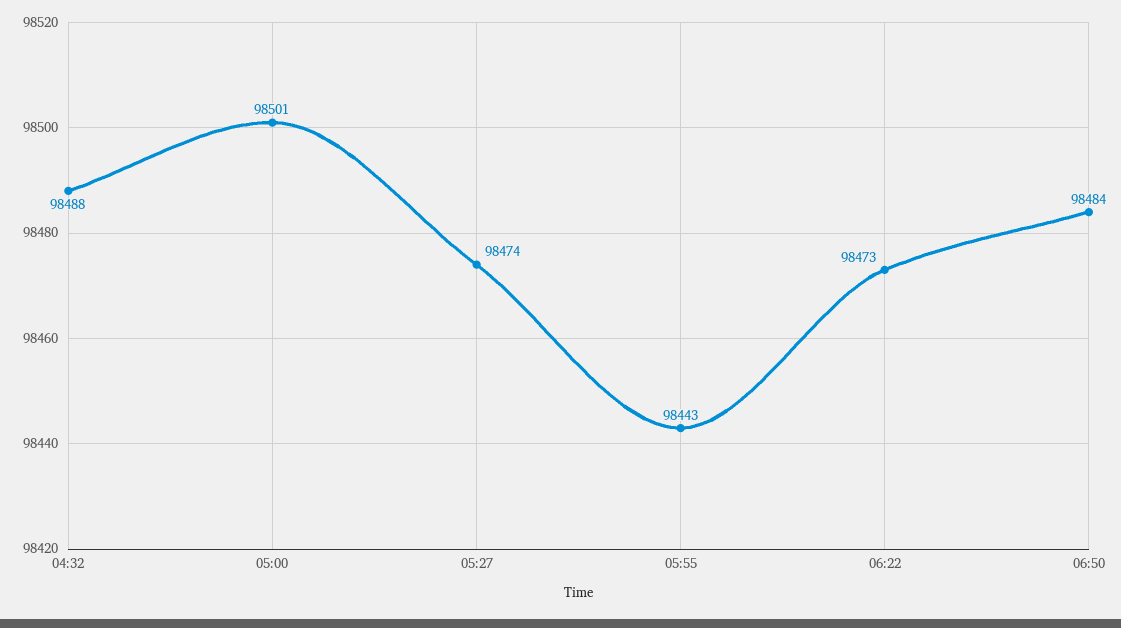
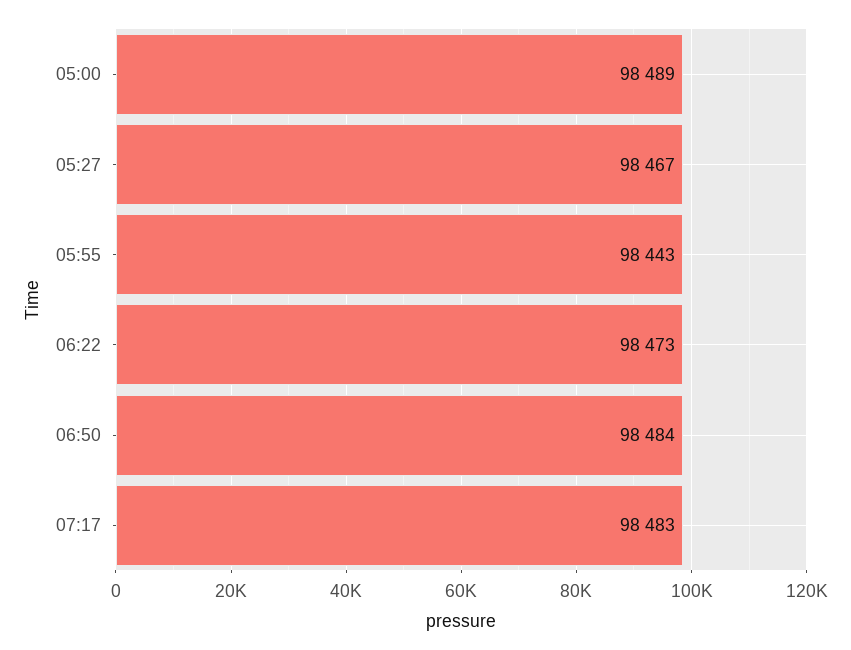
04:32: 98488 -> none
05:00: 98501 -> 98489
05:27: 98474 -> 98467
07:17: none -> 98483

